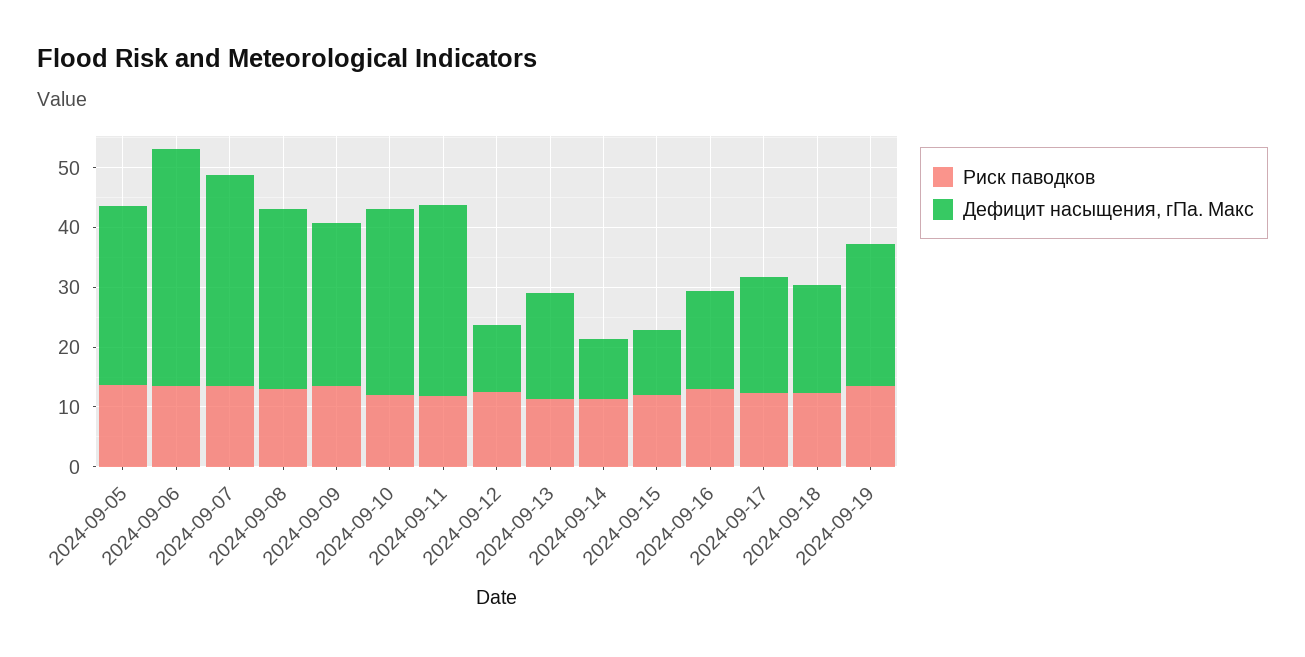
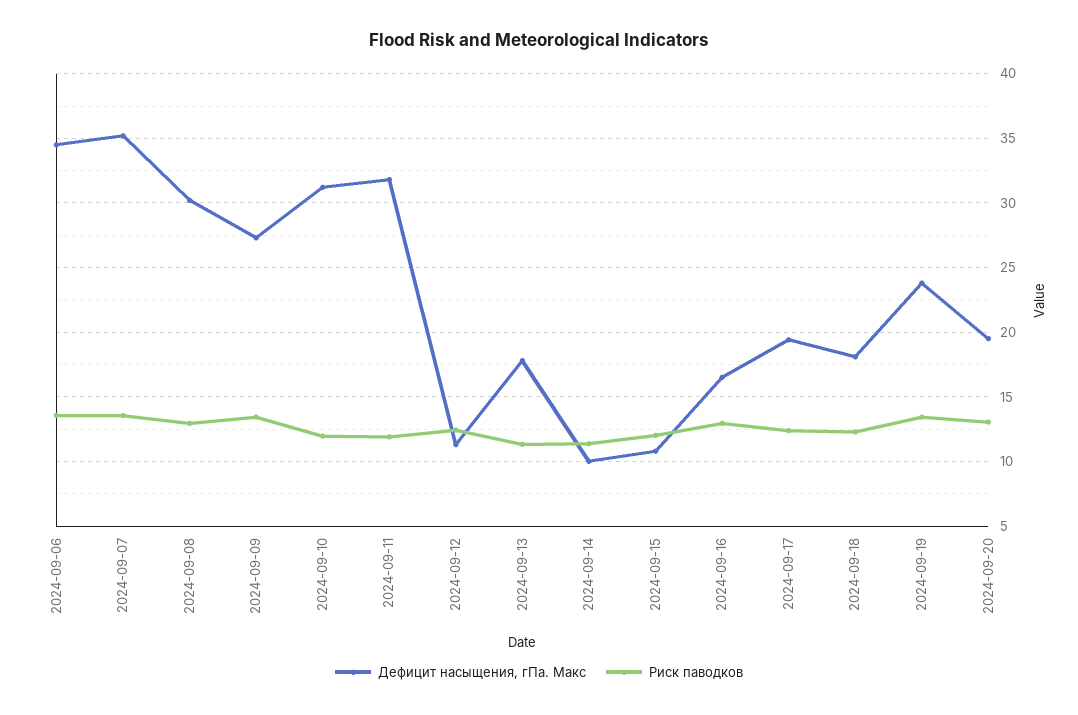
Риск паводков, 2024-09-05: 14 -> none
Дефицит насыщения, гПа. Макс, 2024-09-05: 30 -> none
Дефицит насыщения, гПа. Макс, 2024-09-06: 40 -> 34.5
Дефицит насыщения, гПа. Макс, 2024-09-20: none -> 19.5
Риск паводков, 2024-09-20: none -> 13

